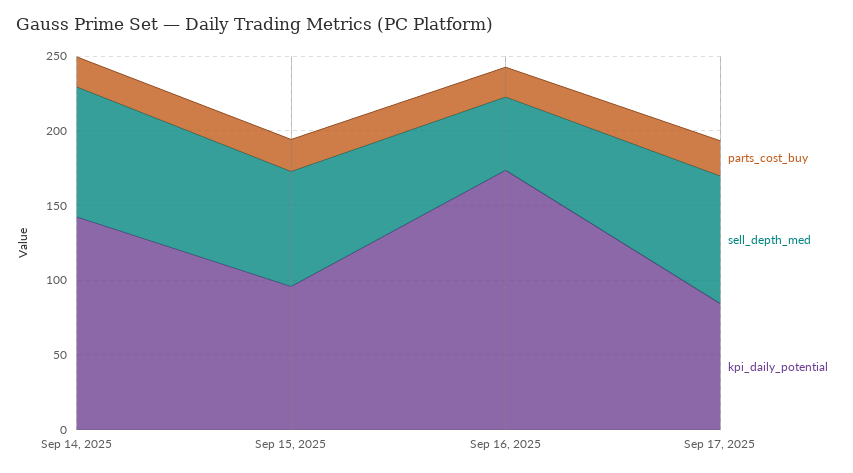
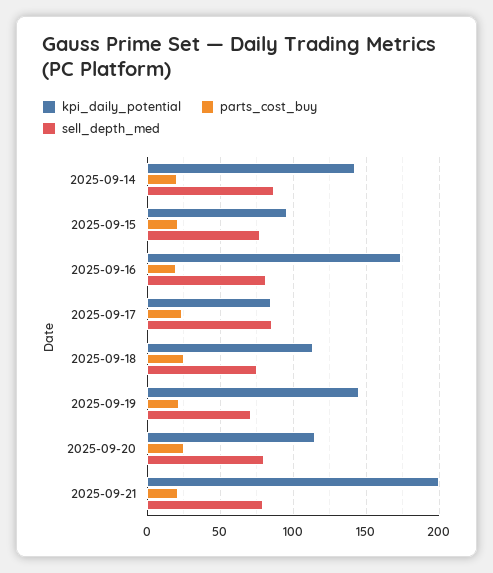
sell_depth_med, Sep 16, 2025: 50 -> 80
kpi_daily_potential, 2025-09-18: none -> 115
parts_cost_buy, 2025-09-18: none -> 25
sell_depth_med, 2025-09-18: none -> 75
kpi_daily_potential, 2025-09-19: none -> 145
parts_cost_buy, 2025-09-19: none -> 20
sell_depth_med, 2025-09-19: none -> 70
kpi_daily_potential, 2025-09-20: none -> 115
parts_cost_buy, 2025-09-20: none -> 25
sell_depth_med, 2025-09-20: none -> 80
kpi_daily_potential, 2025-09-21: none -> 200
parts_cost_buy, 2025-09-21: none -> 20
sell_depth_med, 2025-09-21: none -> 80

